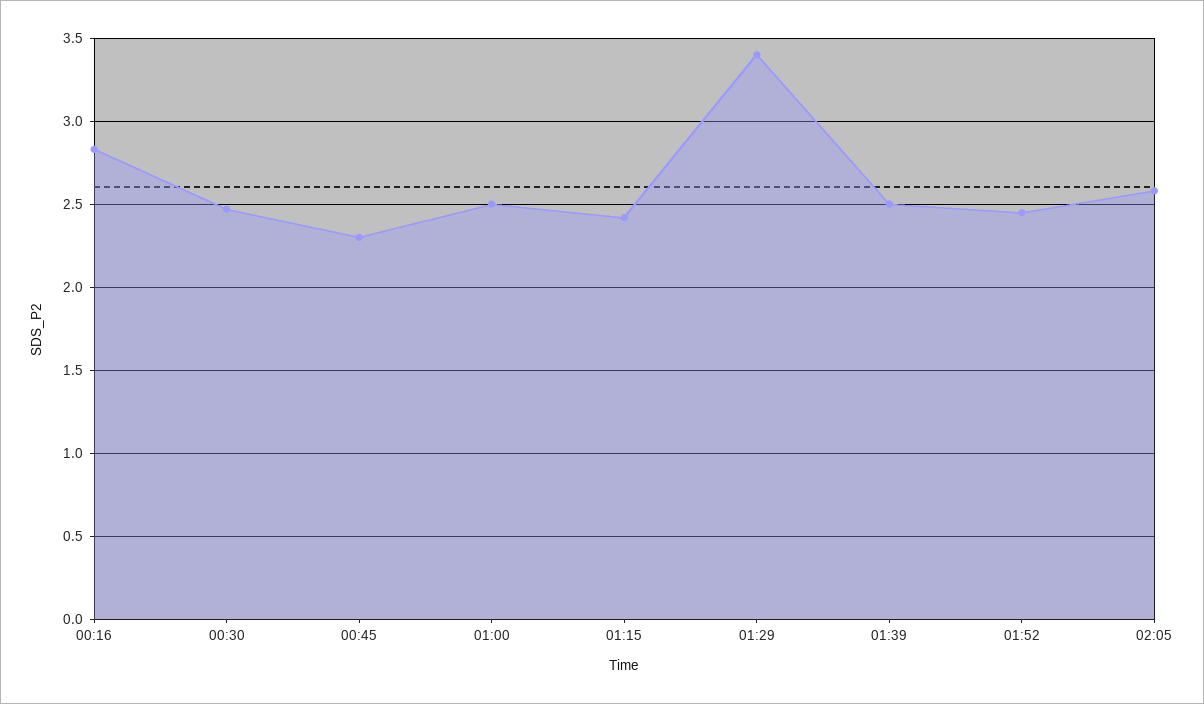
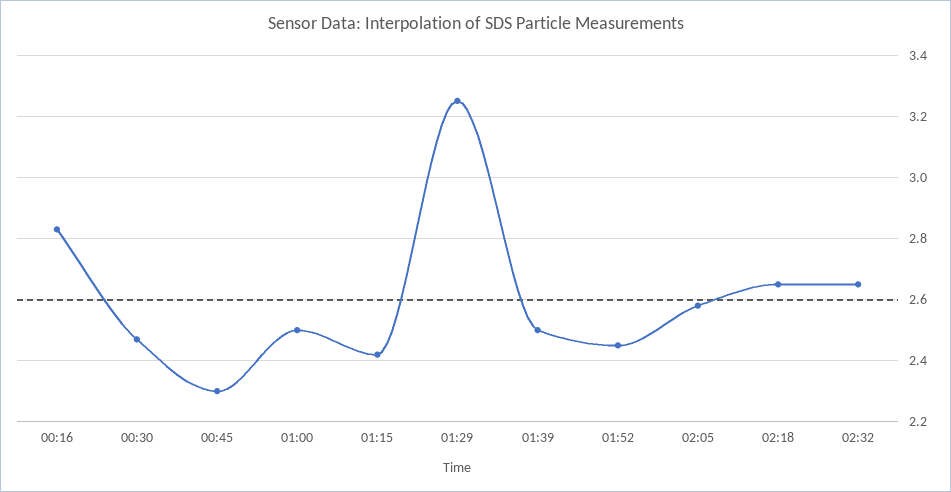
01:29: 3.4 -> 3.25
02:18: none -> 2.65
02:32: none -> 2.65

